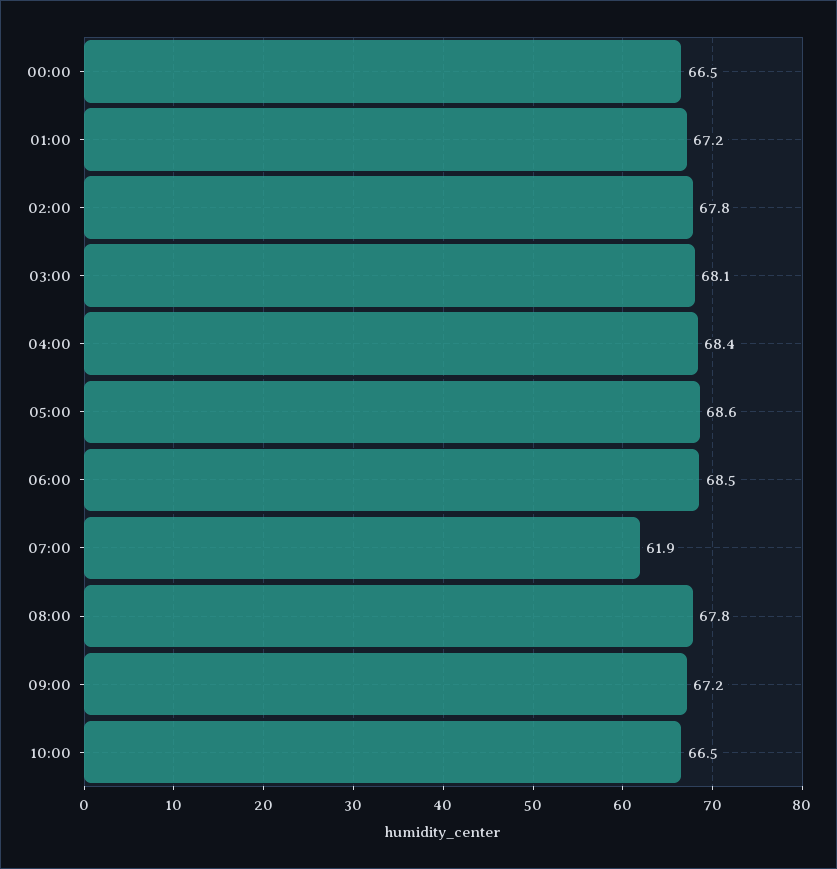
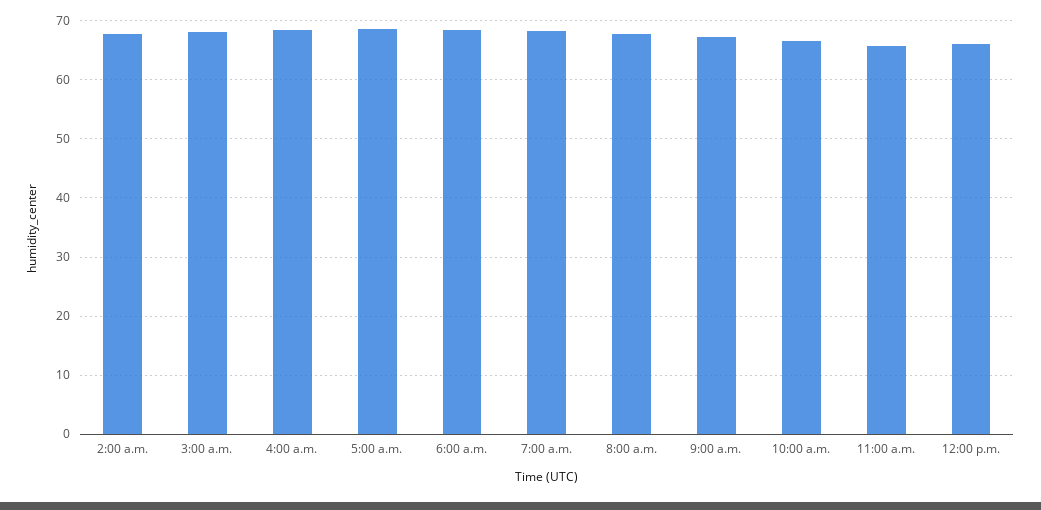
00:00: 66.5 -> none
01:00: 67.2 -> none
07:00: 61.9 -> 68
11:00 a.m.: none -> 66
12:00 p.m.: none -> 66

